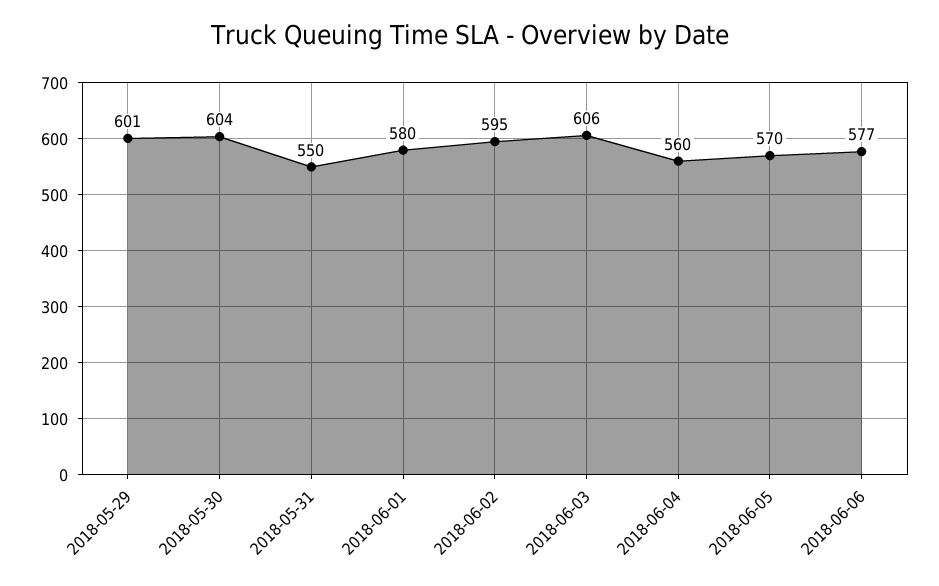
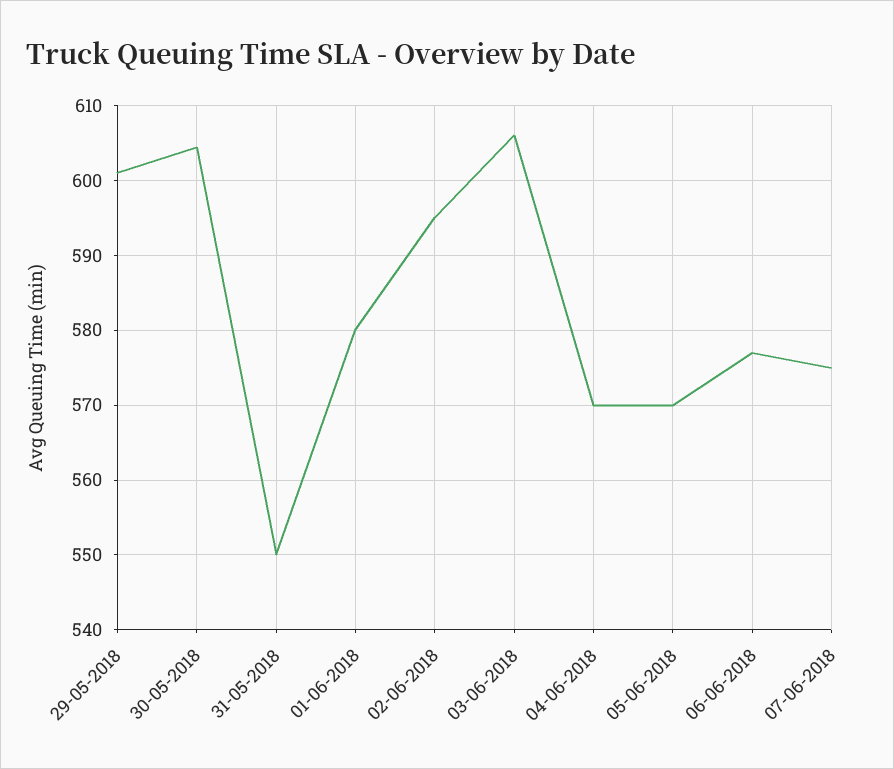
2018-06-04: 560 -> 570
07-06-2018: none -> 575

